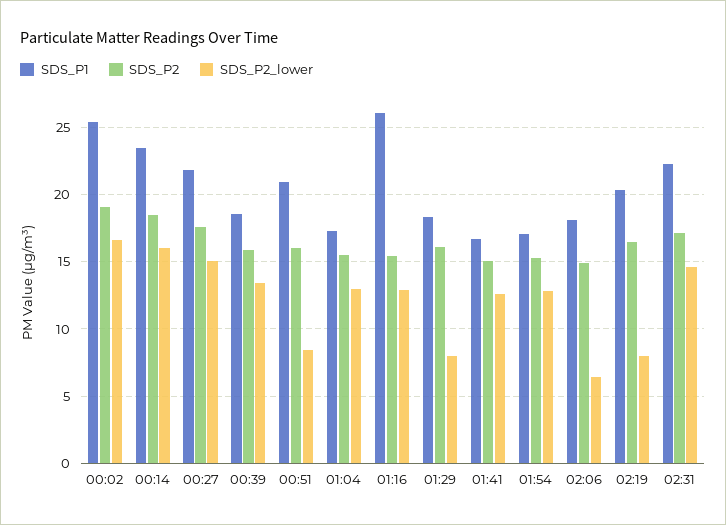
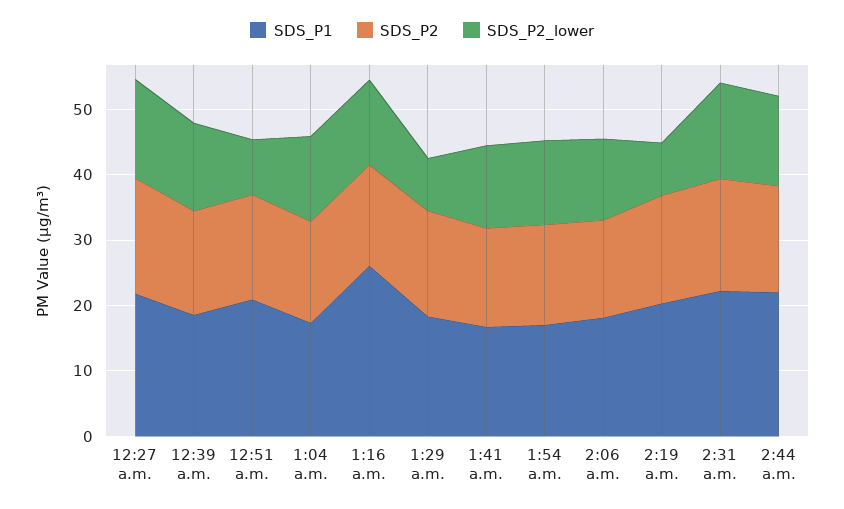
SDS_P1, 00:02: 25.5 -> none
SDS_P2, 00:02: 19 -> none
SDS_P2_lower, 00:02: 16.5 -> none
SDS_P1, 00:14: 23.5 -> none
SDS_P2, 00:14: 18.5 -> none
SDS_P2_lower, 00:14: 16 -> none
SDS_P2_lower, 02:06: 6.5 -> 12
SDS_P1, 2:44 a.m.: none -> 22
SDS_P2, 2:44 a.m.: none -> 16
SDS_P2_lower, 2:44 a.m.: none -> 14

